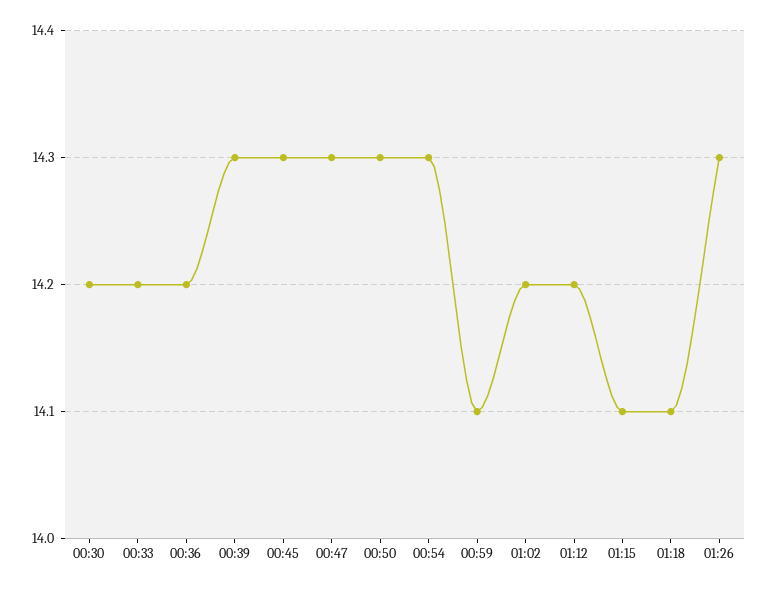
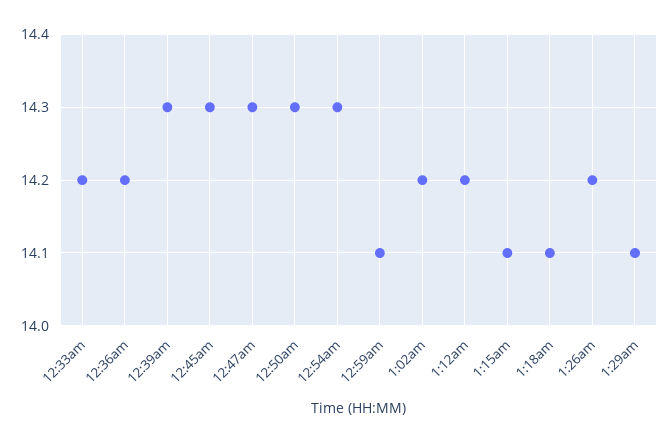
00:30: 14.2 -> none
01:26: 14.3 -> 14.2
1:29am: none -> 14.1

